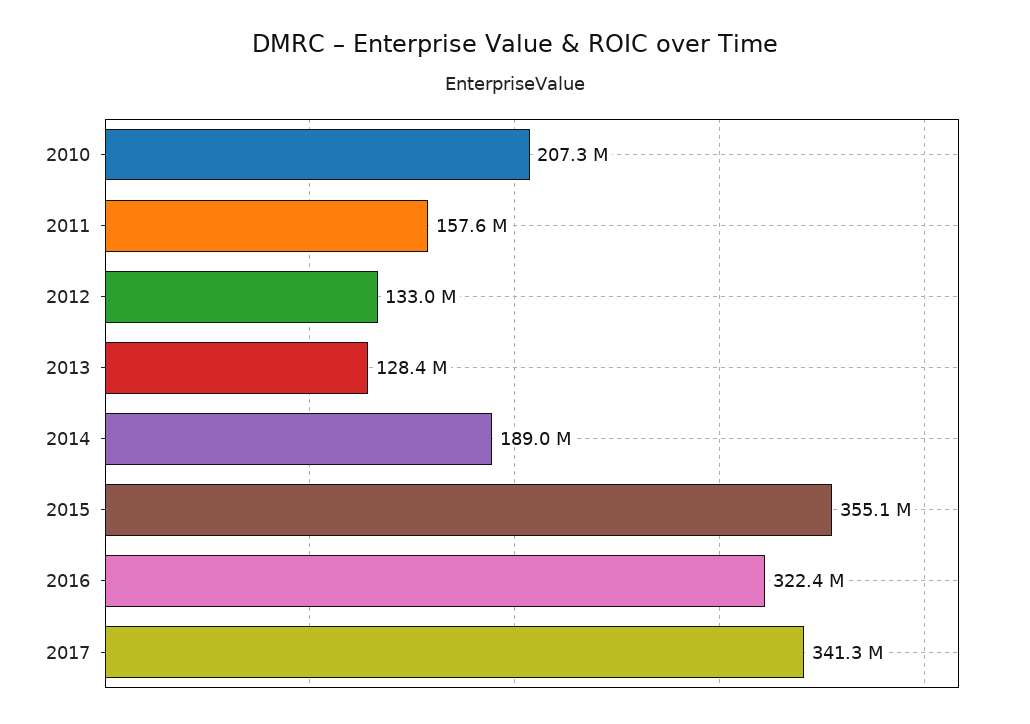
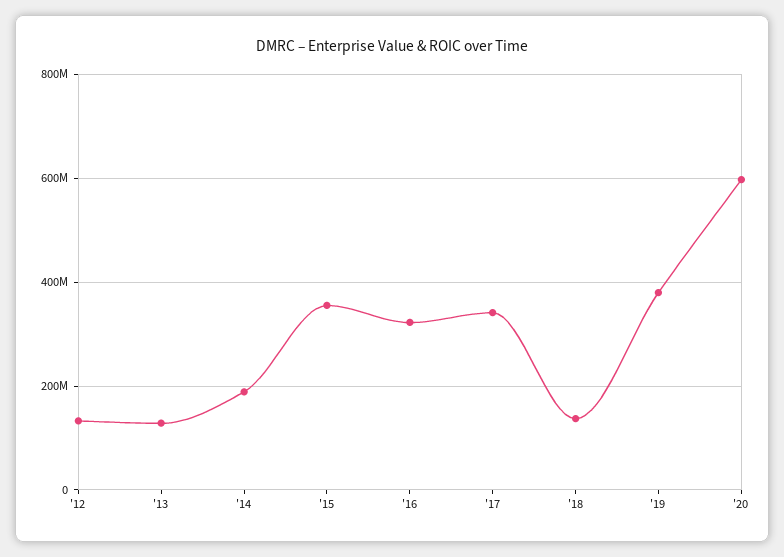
2010: 207300000 -> none
2011: 157600000 -> none
'18: none -> 140000000
'19: none -> 380000000
'20: none -> 600000000

